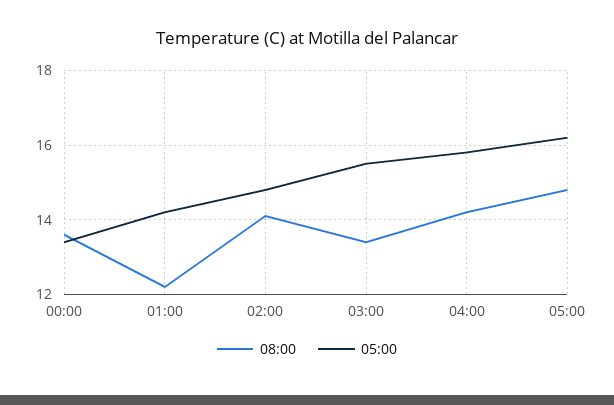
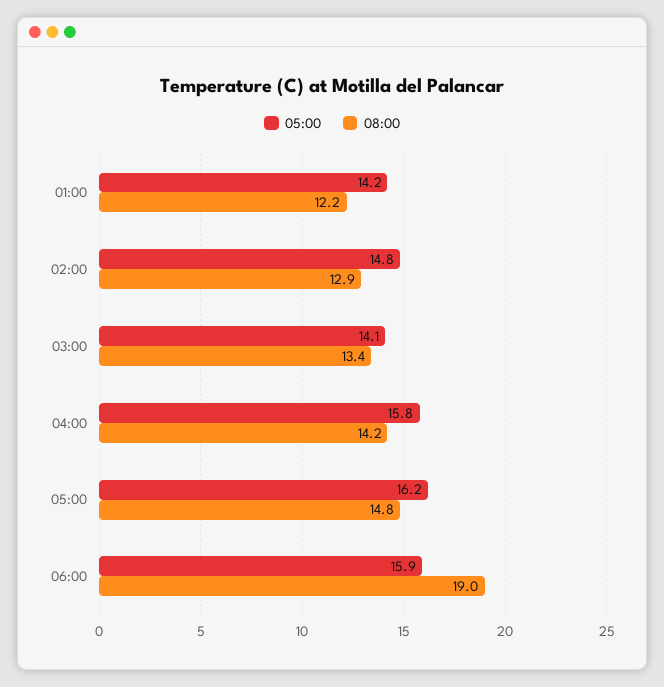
08:00, 00:00: 13.5 -> none
05:00, 00:00: 13.5 -> none
08:00, 02:00: 14 -> 12.9
05:00, 03:00: 15.5 -> 14.1
05:00, 06:00: none -> 15.9
08:00, 06:00: none -> 19

